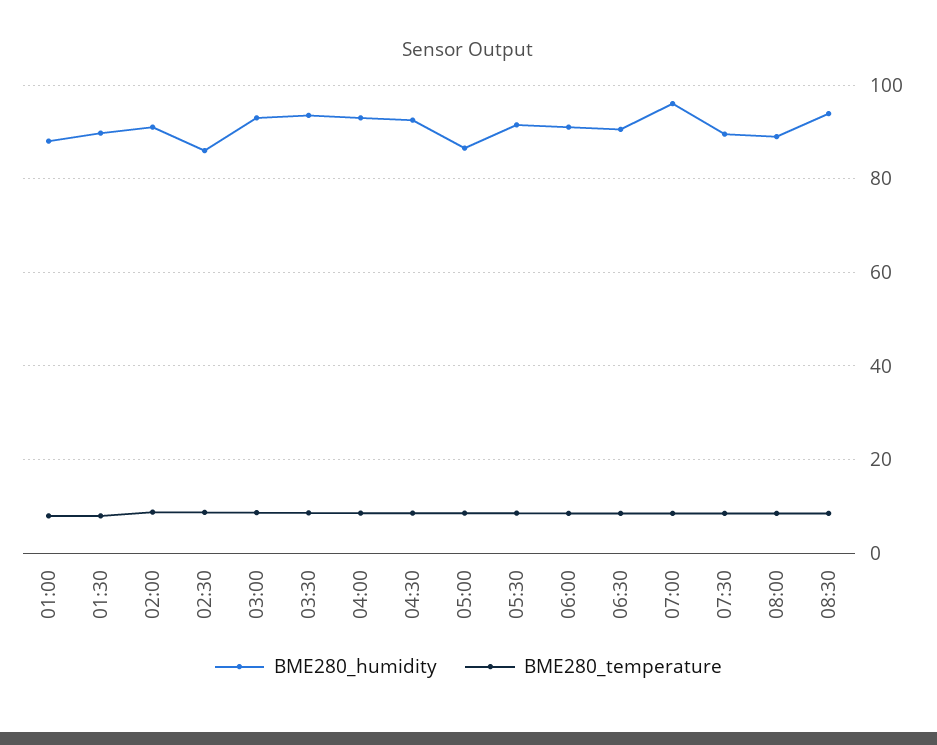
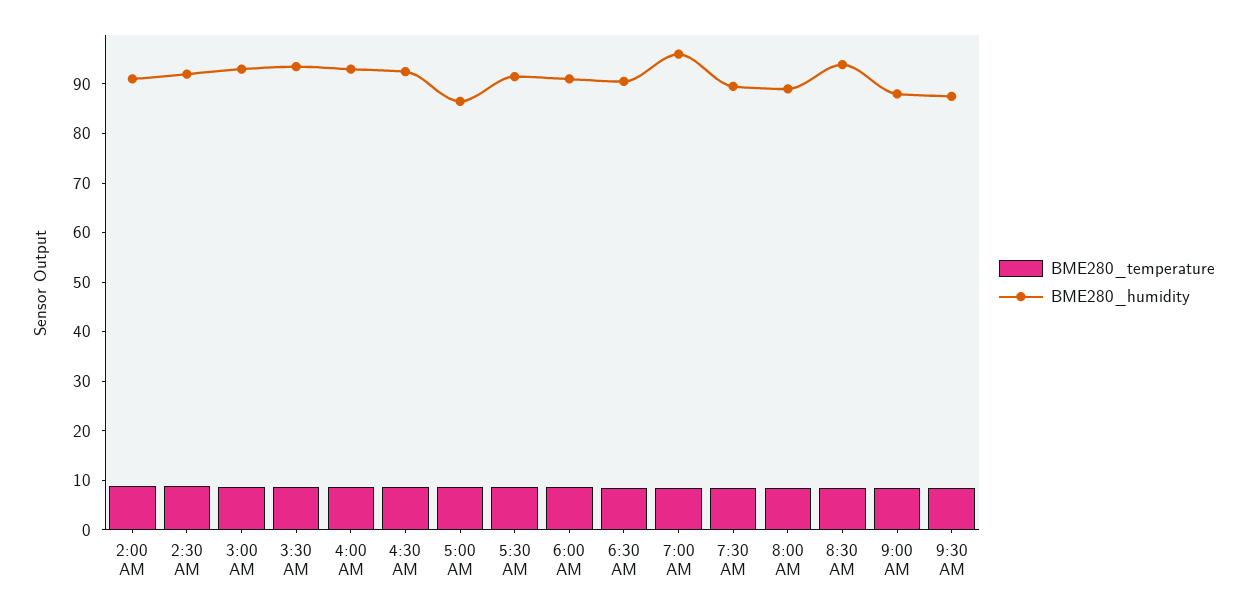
BME280_humidity, 01:00: 88 -> none
BME280_temperature, 01:00: 8 -> none
BME280_humidity, 01:30: 90 -> none
BME280_temperature, 01:30: 8 -> none
BME280_humidity, 02:30: 86 -> 92
BME280_temperature, 9:00 AM: none -> 8
BME280_humidity, 9:00 AM: none -> 88
BME280_temperature, 9:30 AM: none -> 8
BME280_humidity, 9:30 AM: none -> 88

